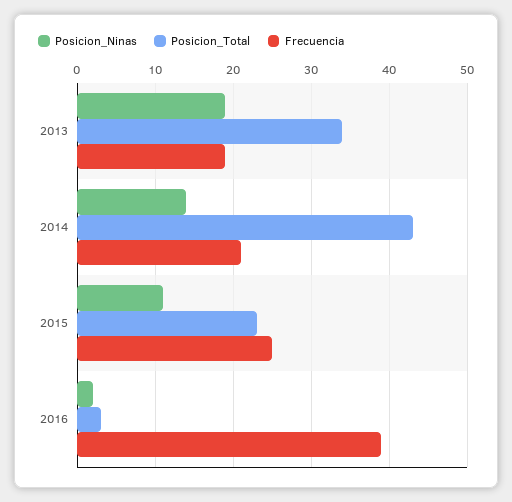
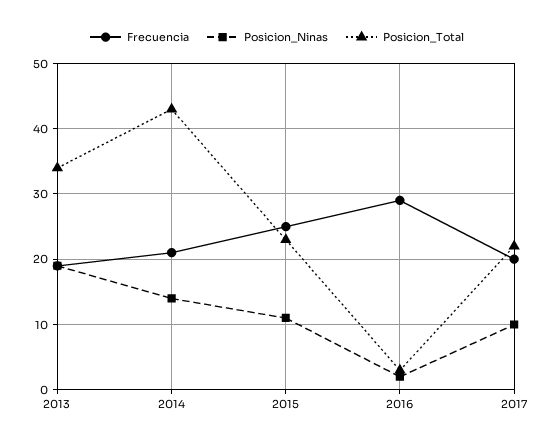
Frecuencia, 2016: 39 -> 29
Frecuencia, 2017: none -> 20
Posicion_Ninas, 2017: none -> 10
Posicion_Total, 2017: none -> 22

